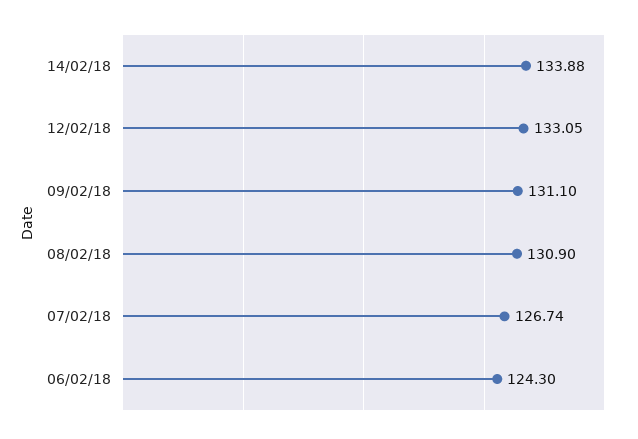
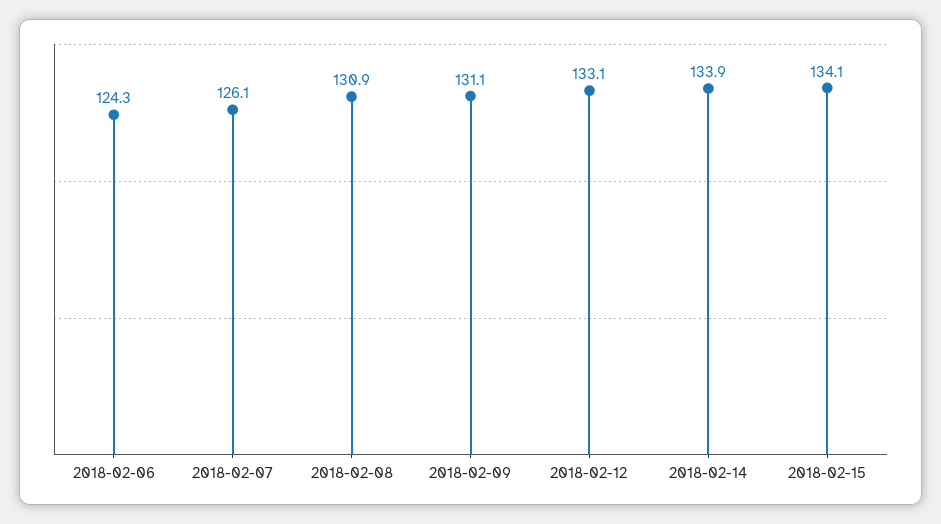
07/02/18: 126.74 -> 126.1
2018-02-15: none -> 134.1

